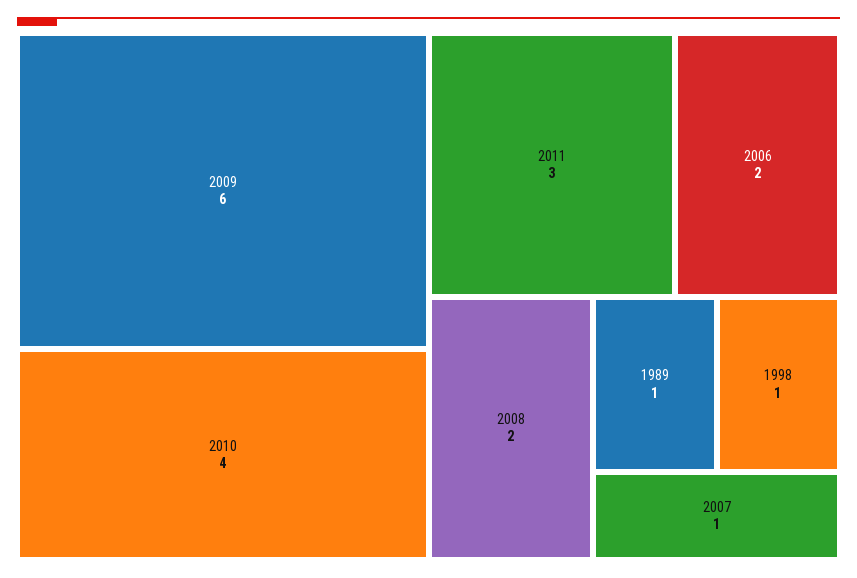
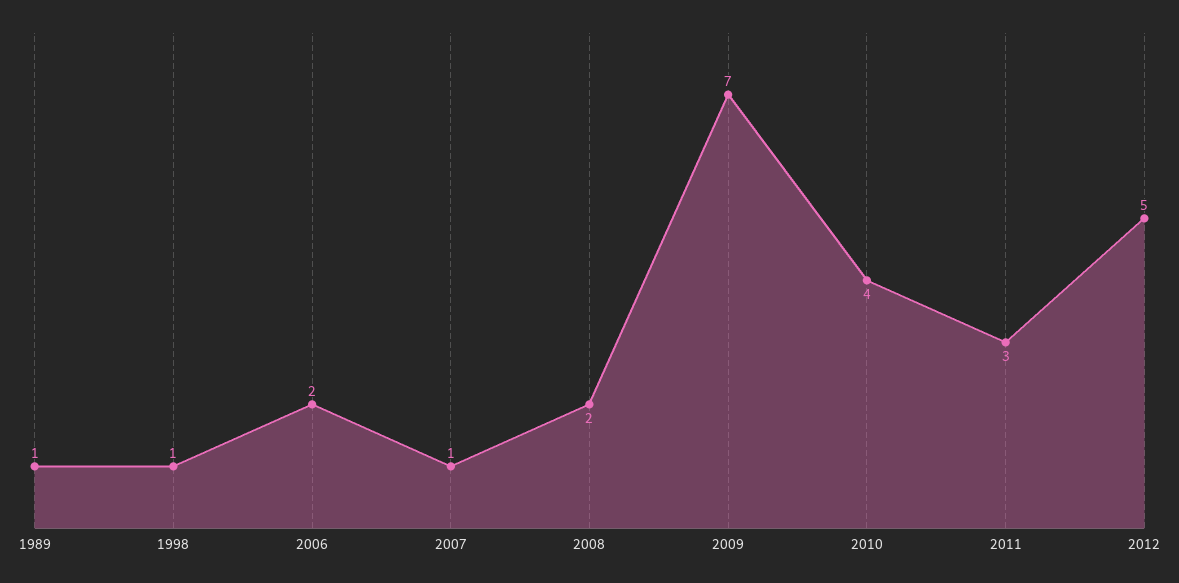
2009: 6 -> 7
2012: none -> 5

